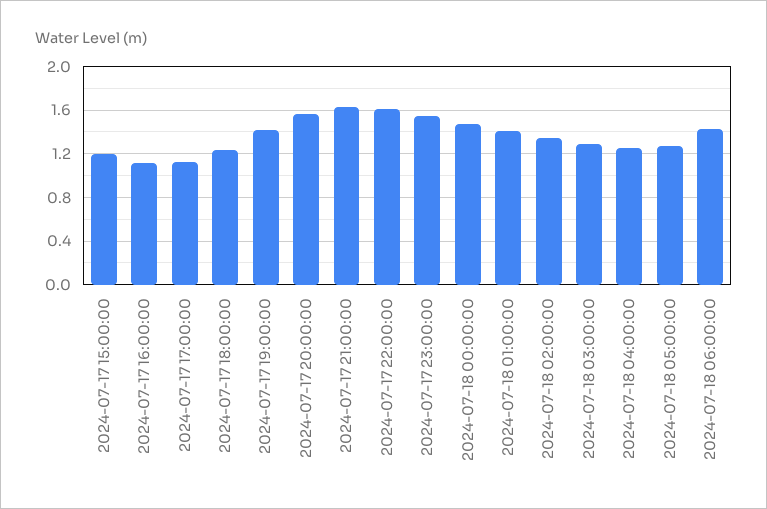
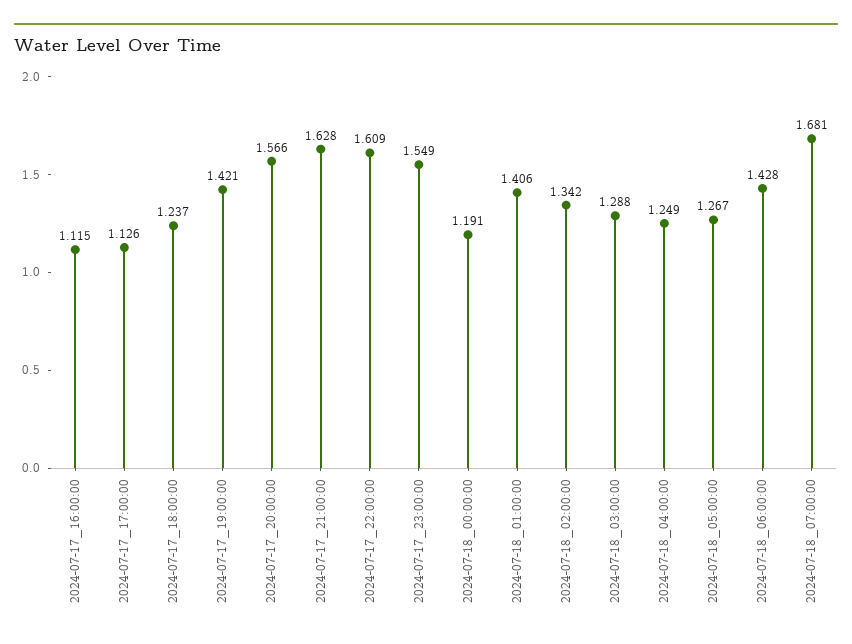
2024-07-17 15:00:00: 1.2 -> none
2024-07-18 00:00:00: 1.5 -> 1.191
2024-07-18_07:00:00: none -> 1.681

